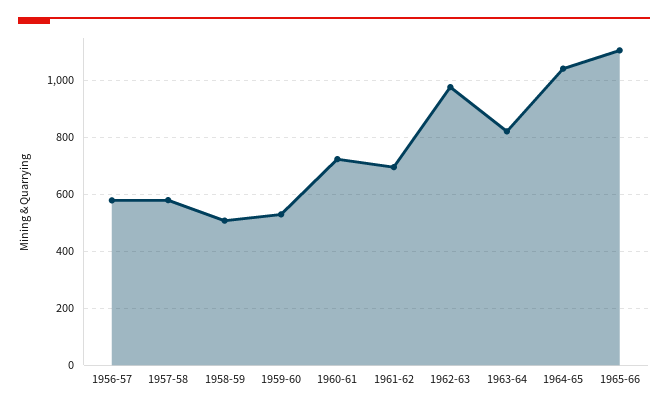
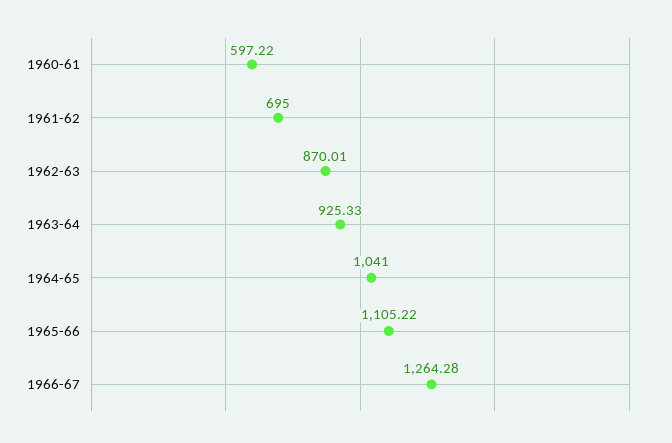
1956-57: 575 -> none
1957-58: 575 -> none
1958-59: 500 -> none
1959-60: 525 -> none
1960-61: 725 -> 597.22
1962-63: 975 -> 870.01
1963-64: 825 -> 925.33
1966-67: none -> 1264.28

